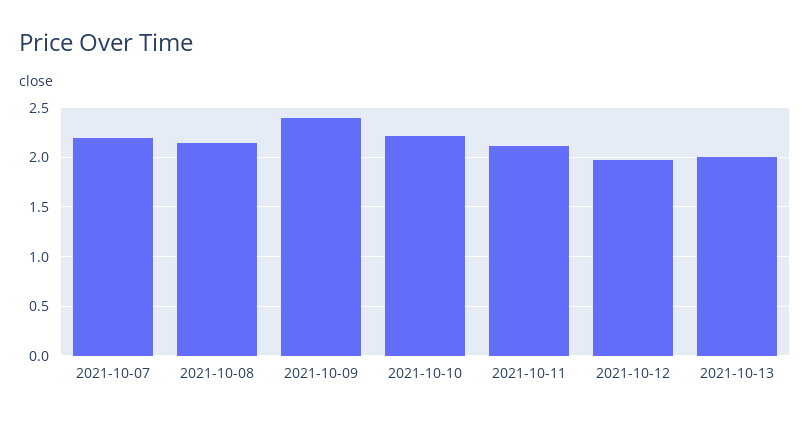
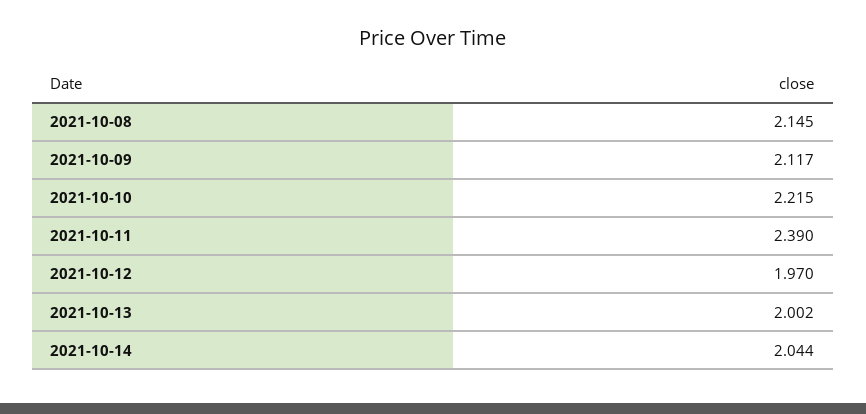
2021-10-07: 2.2 -> none
2021-10-09: 2.4 -> 2.117
2021-10-11: 2.1 -> 2.39
2021-10-14: none -> 2.044

